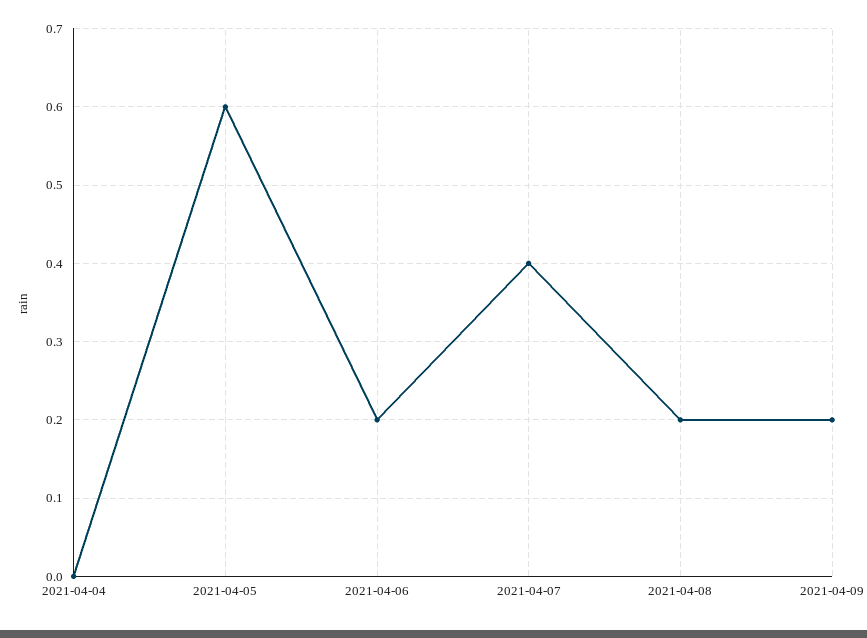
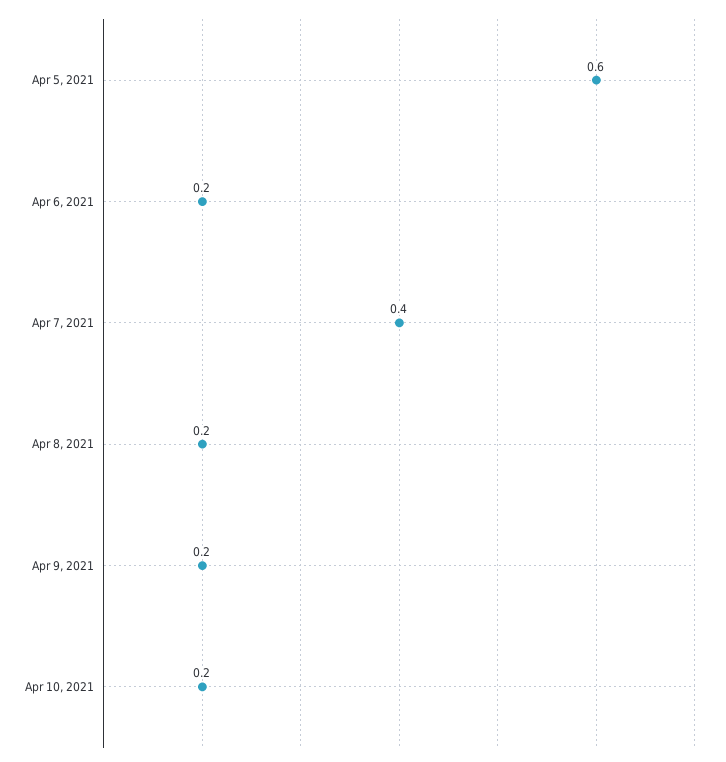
2021-04-04: 0 -> none
Apr 10, 2021: none -> 0.2

